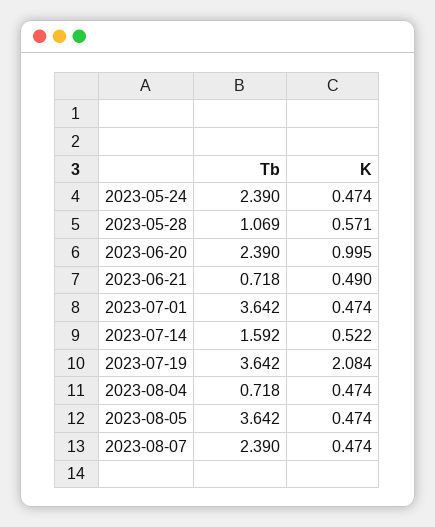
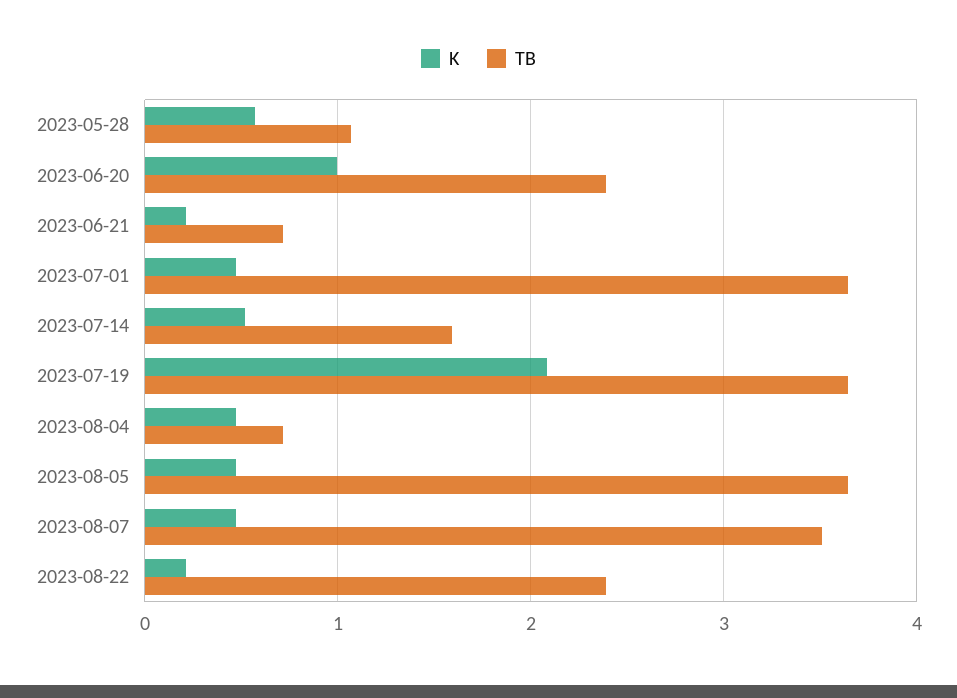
Tb, 2023-05-24: 2.39 -> none
K, 2023-05-24: 0.474 -> none
K, 2023-06-21: 0.49 -> 0.2
Tb, 2023-08-07: 2.39 -> 3.5
K, 2023-08-22: none -> 0.2
Tb, 2023-08-22: none -> 2.4

